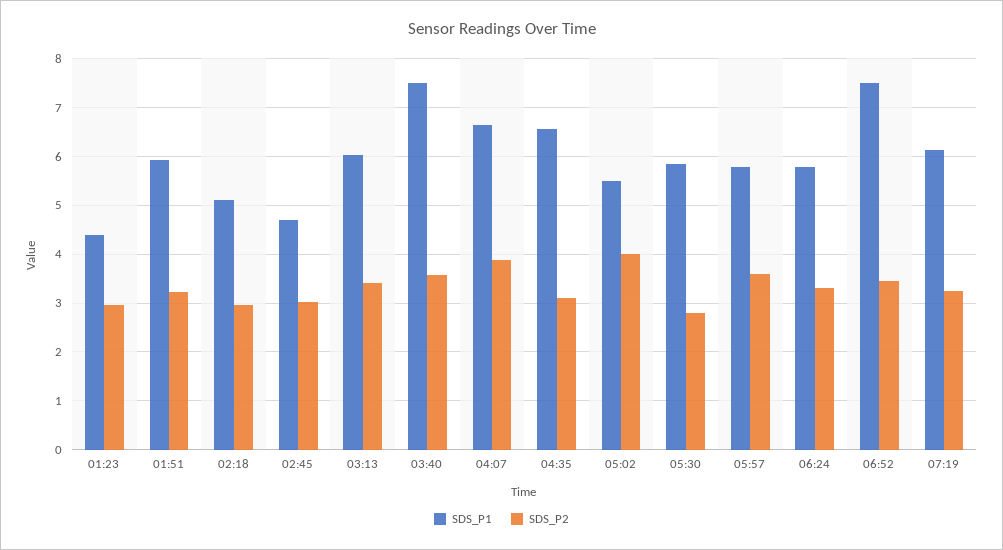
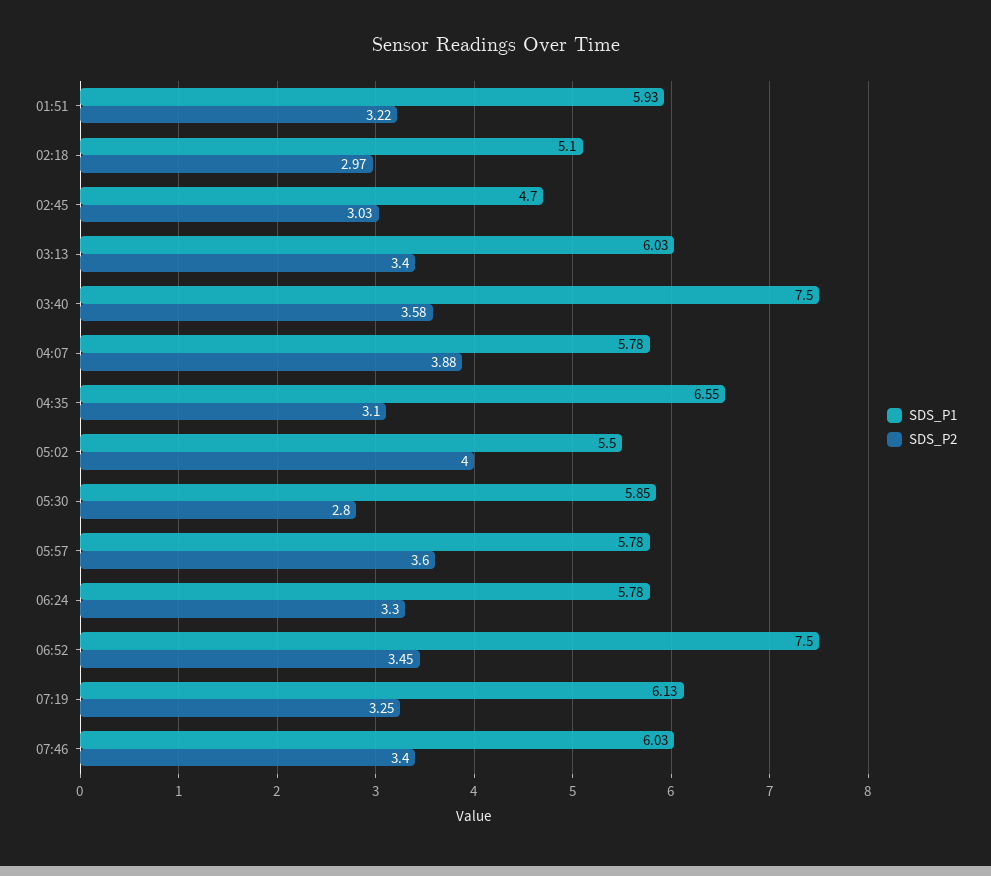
SDS_P1, 01:23: 4.4 -> none
SDS_P2, 01:23: 3 -> none
SDS_P1, 04:07: 6.6 -> 5.78
SDS_P1, 07:46: none -> 6.03
SDS_P2, 07:46: none -> 3.4

